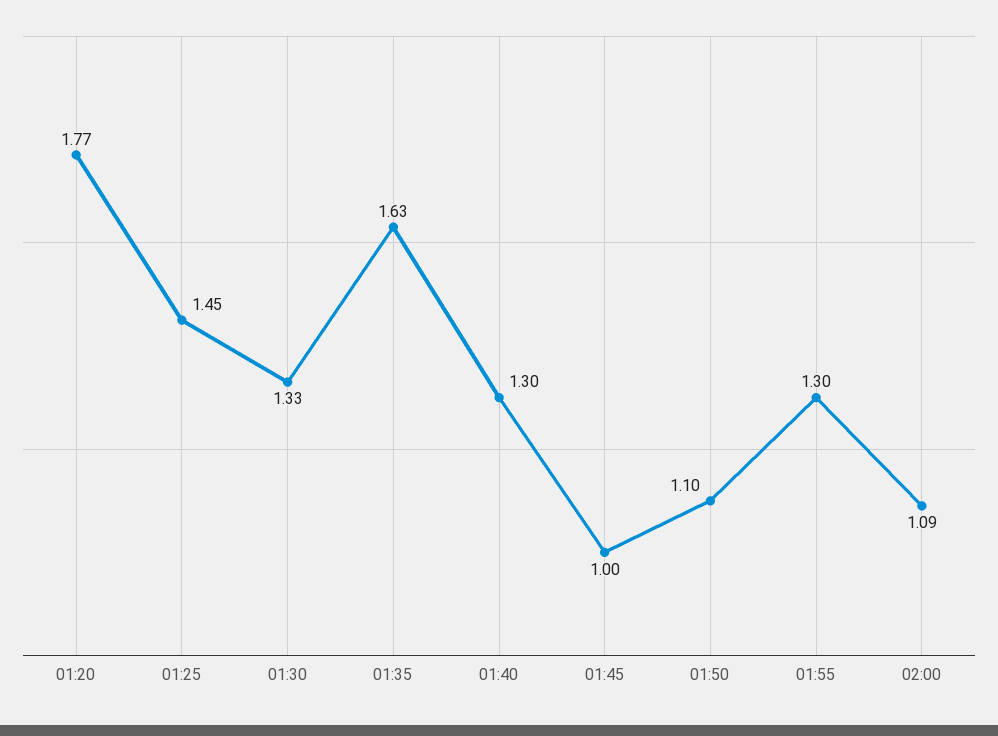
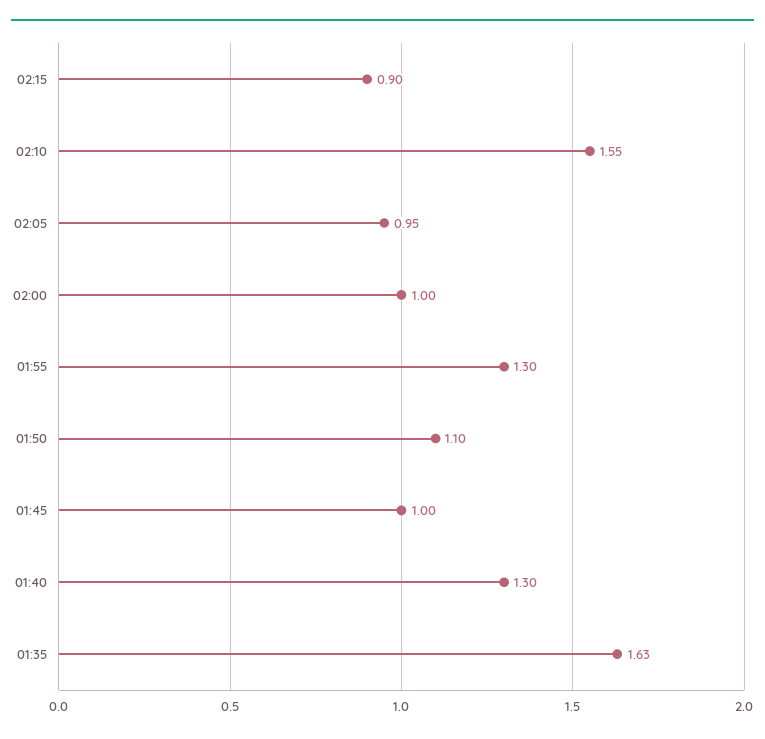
01:20: 1.77 -> none
01:25: 1.45 -> none
01:30: 1.33 -> none
02:00: 1.09 -> 1
02:15: none -> 0.9
02:10: none -> 1.55
02:05: none -> 0.95

